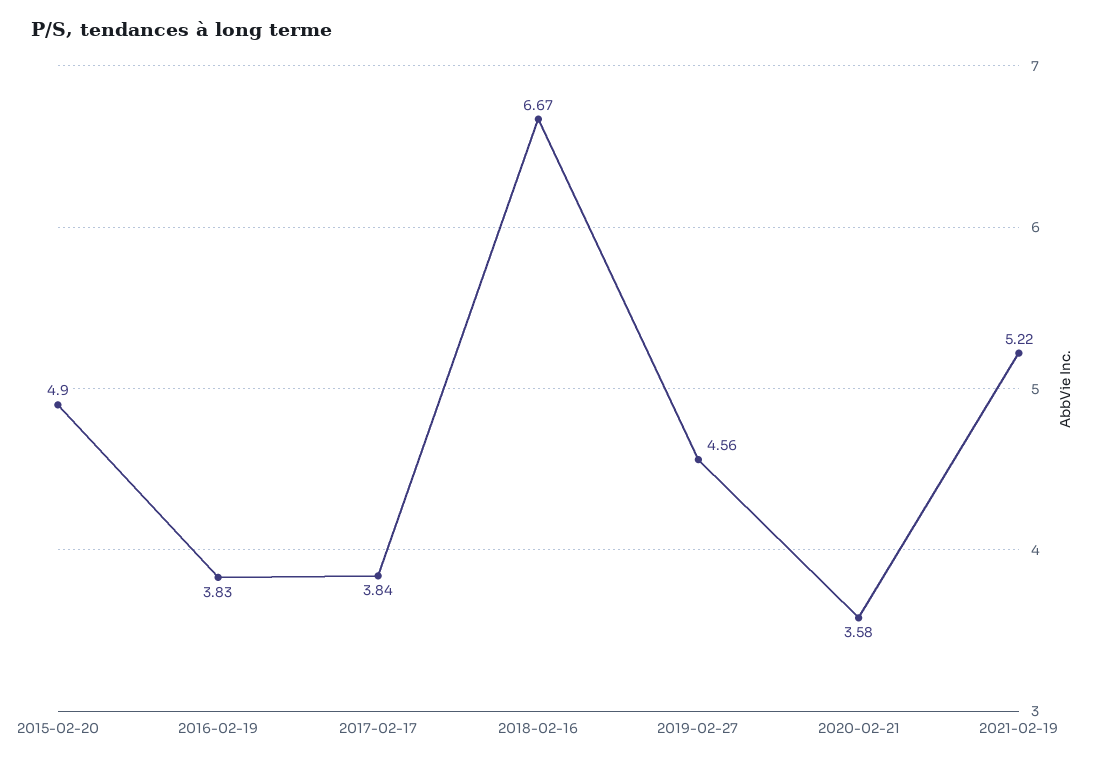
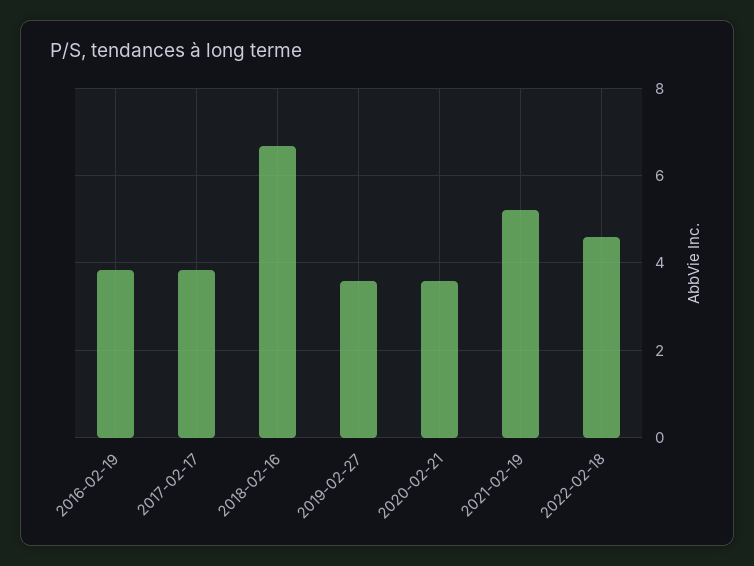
2015-02-20: 4.9 -> none
2019-02-27: 4.56 -> 3.6
2022-02-18: none -> 4.6

